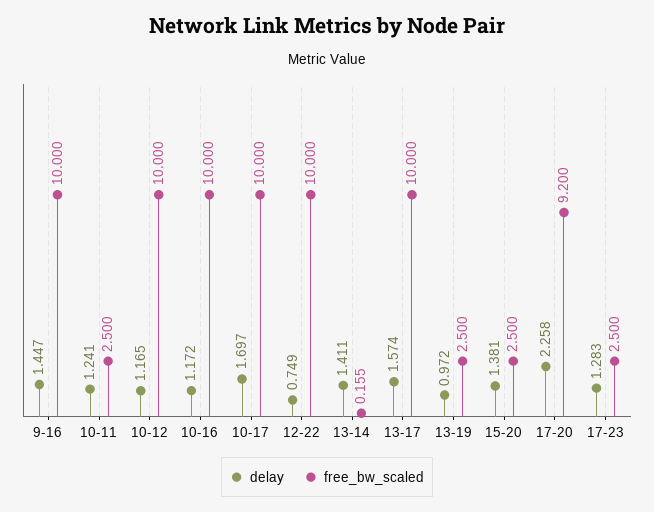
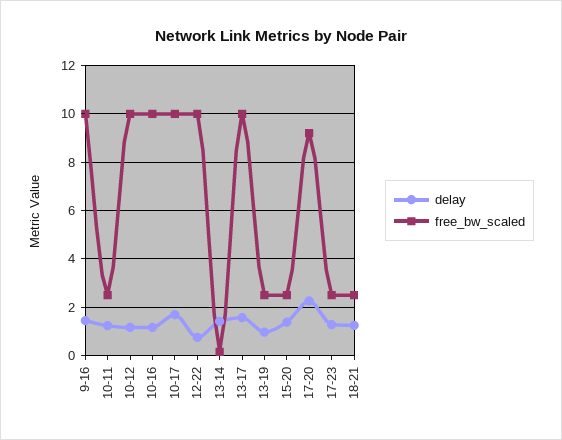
delay, 18-21: none -> 1.25
free_bw_scaled, 18-21: none -> 2.5

